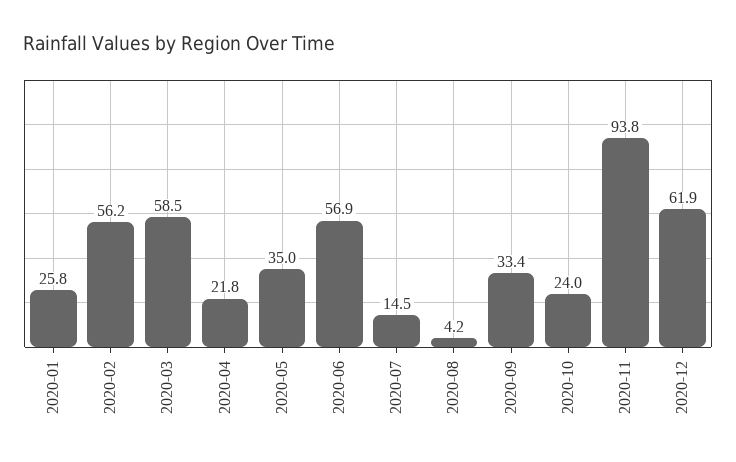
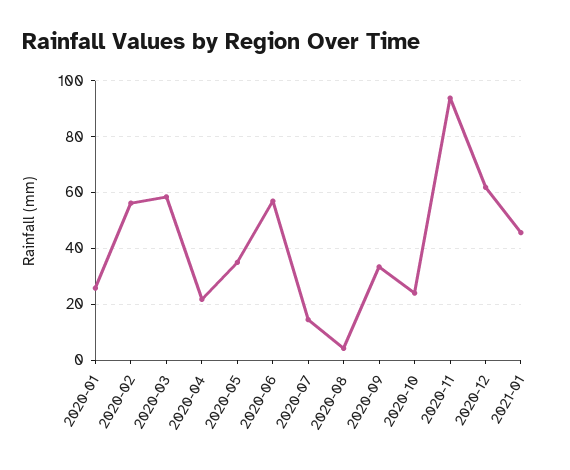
2021-01: none -> 45

